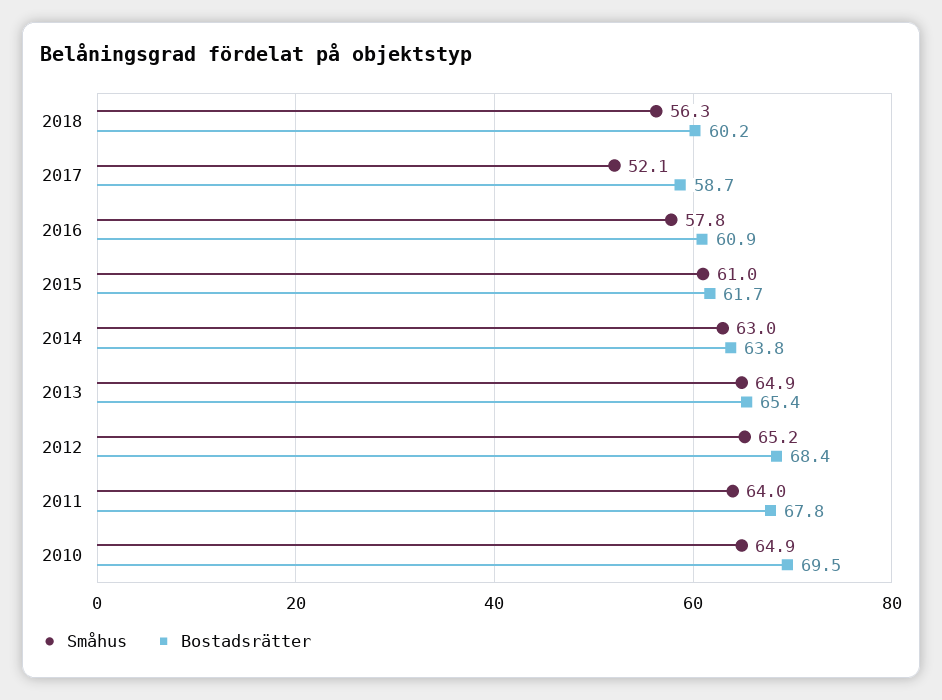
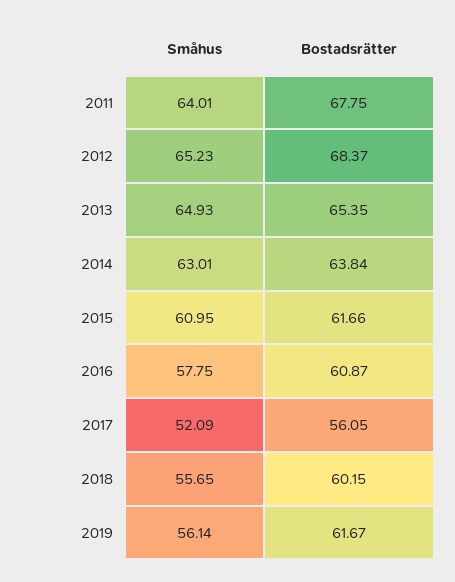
Småhus, 2018: 56.3 -> 55.65
Bostadsrätter, 2017: 58.7 -> 56.05
Småhus, 2010: 64.9 -> none
Bostadsrätter, 2010: 69.5 -> none
Småhus, 2019: none -> 56.14
Bostadsrätter, 2019: none -> 61.67

